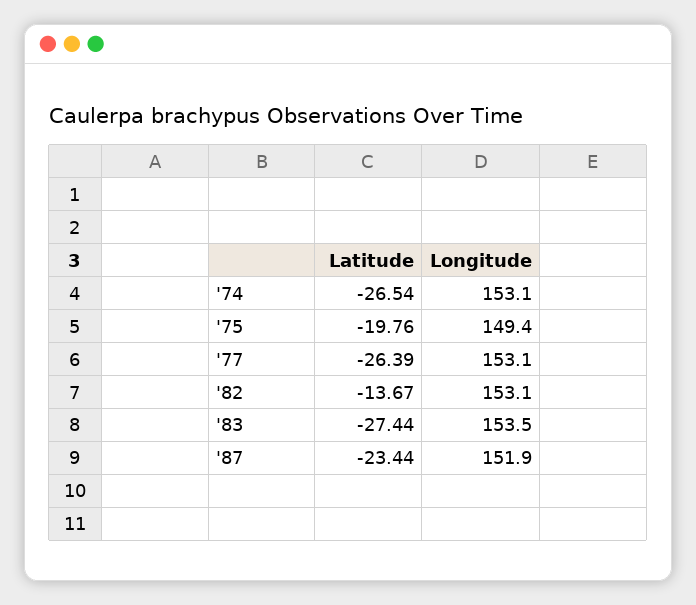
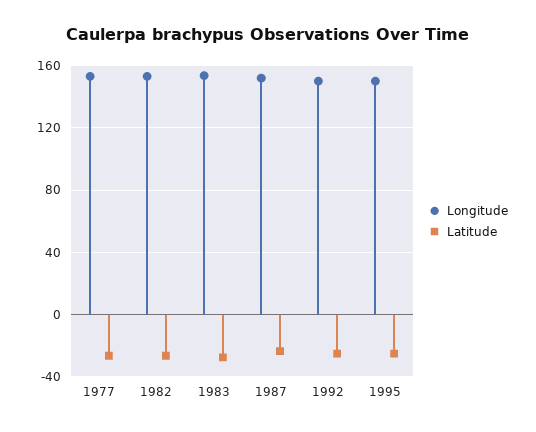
Latitude, '74: -26.54 -> none
Longitude, '74: 153.1 -> none
Latitude, '75: -19.76 -> none
Longitude, '75: 149.4 -> none
Latitude, '82: -13.67 -> -25
Longitude, 1992: none -> 150
Latitude, 1992: none -> -25
Longitude, 1995: none -> 150
Latitude, 1995: none -> -25

